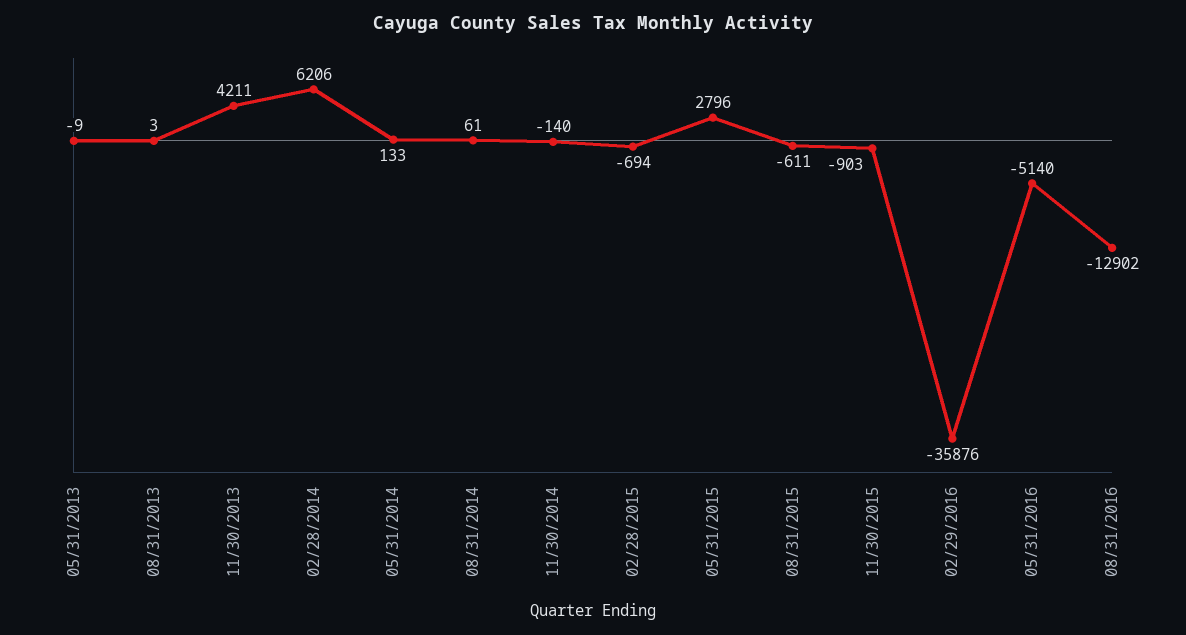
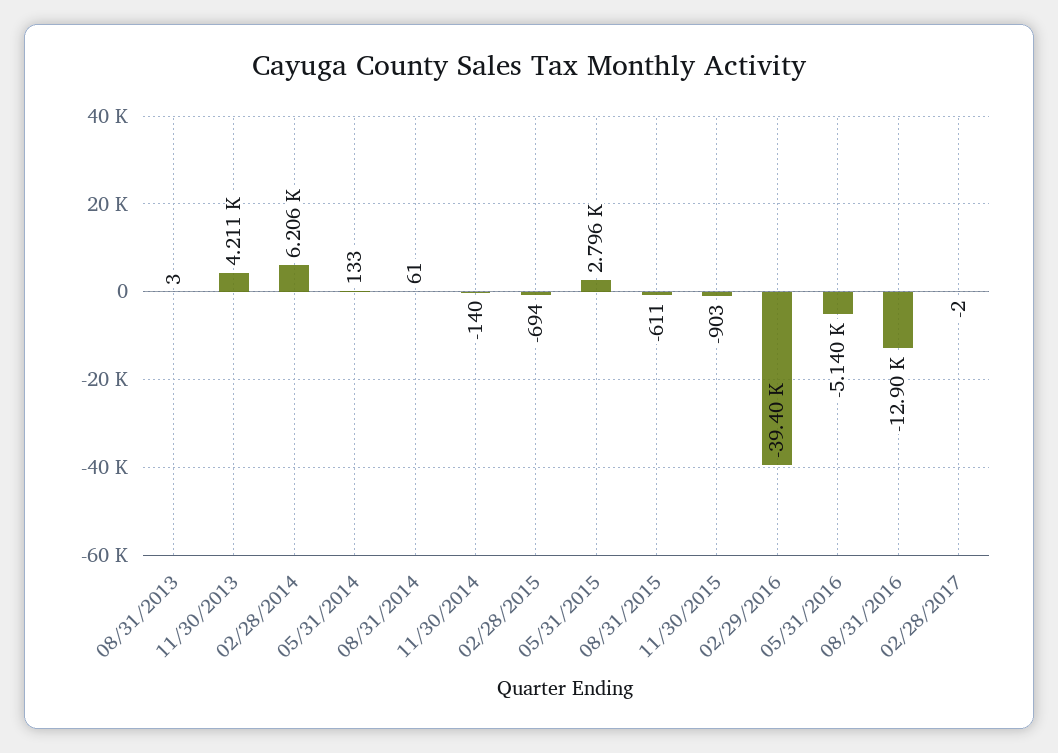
05/31/2013: -9 -> none
02/29/2016: -35876 -> -39400
02/28/2017: none -> -2

